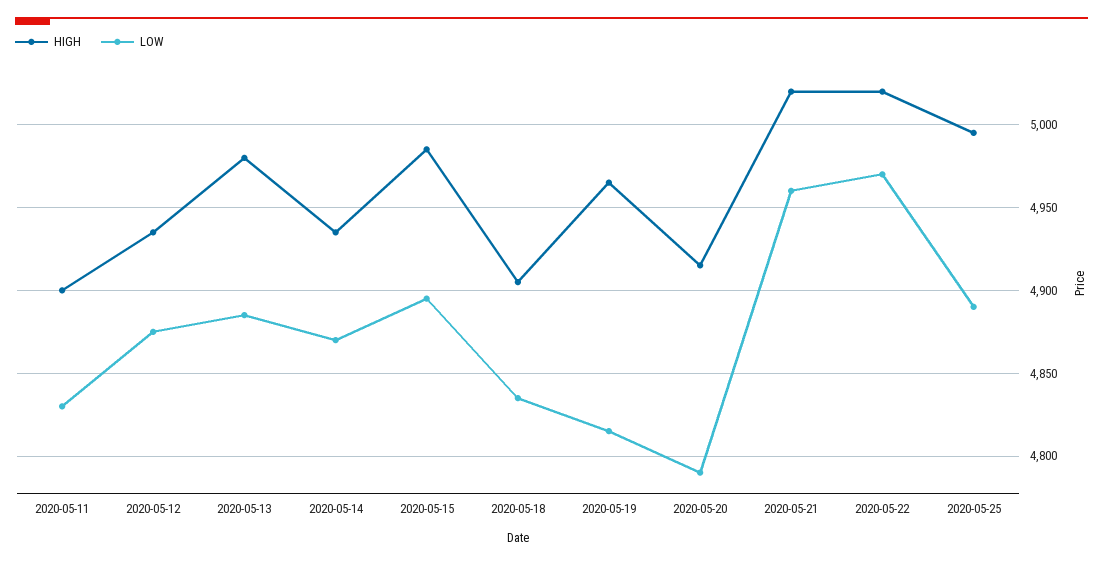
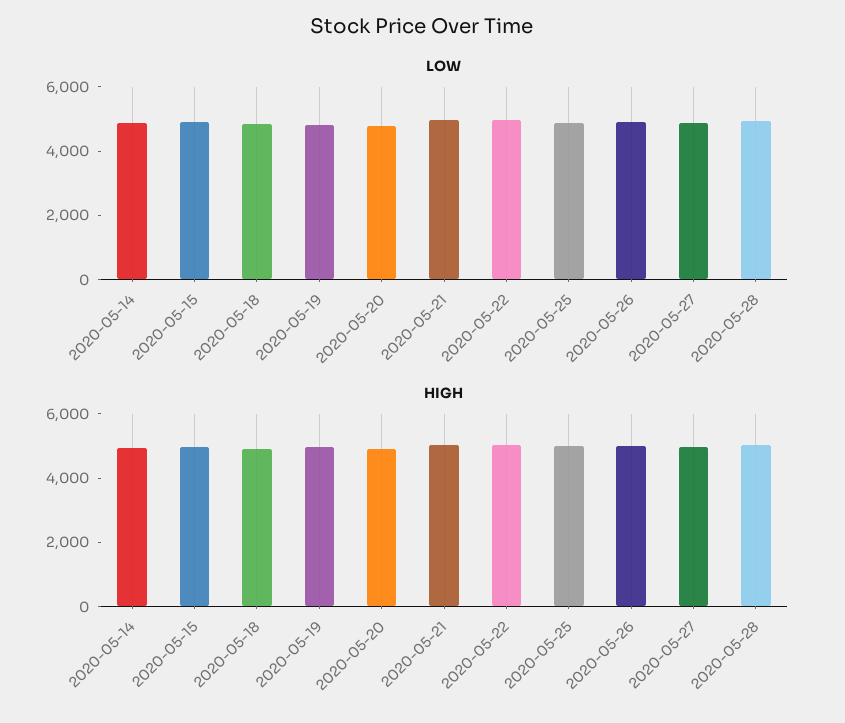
HIGH, 2020-05-11: 4900 -> none
LOW, 2020-05-11: 4830 -> none
HIGH, 2020-05-12: 4935 -> none
LOW, 2020-05-12: 4875 -> none
HIGH, 2020-05-13: 4980 -> none
LOW, 2020-05-13: 4885 -> none
LOW, 2020-05-26: none -> 5000
LOW, 2020-05-27: none -> 5000
LOW, 2020-05-28: none -> 5000
HIGH, 2020-05-26: none -> 5000
HIGH, 2020-05-27: none -> 5000
HIGH, 2020-05-28: none -> 5000

